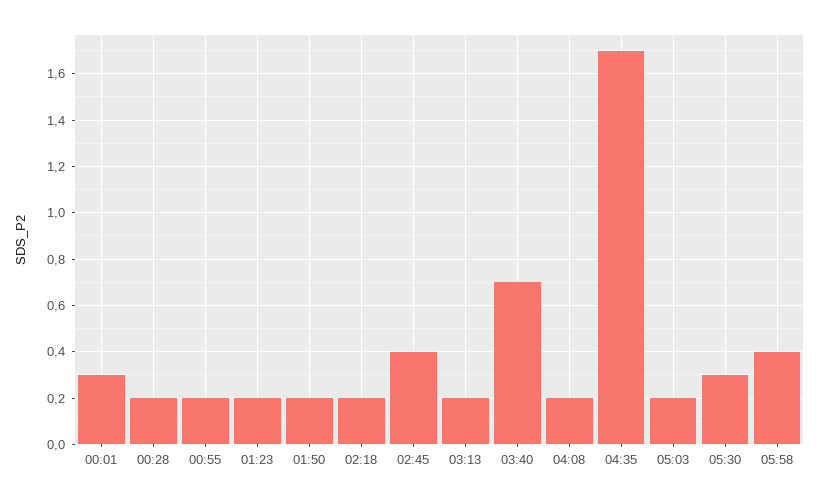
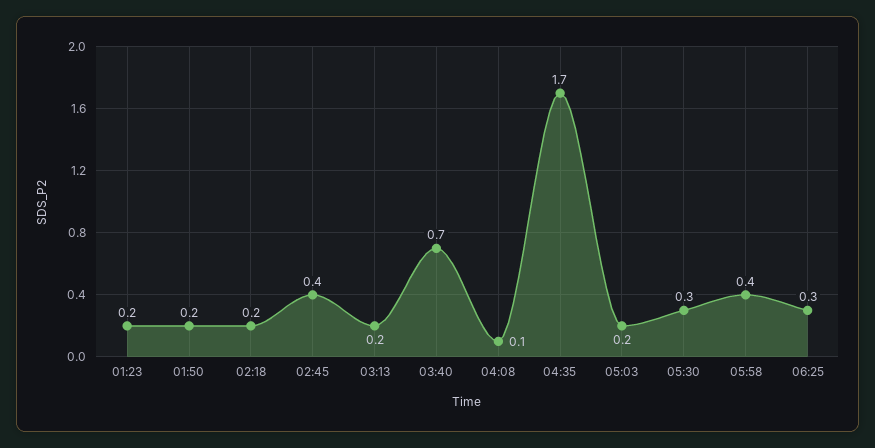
00:01: 0.3 -> none
00:28: 0.2 -> none
00:55: 0.2 -> none
04:08: 0.2 -> 0.1
06:25: none -> 0.3

